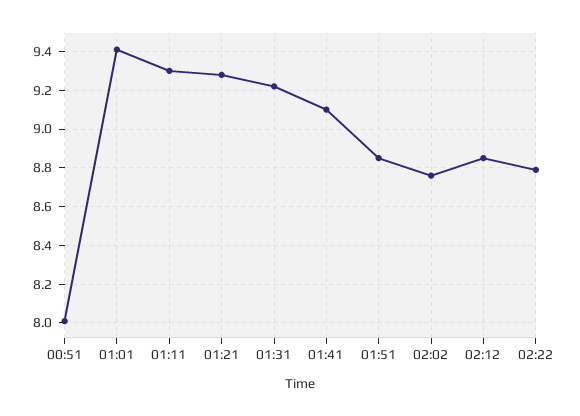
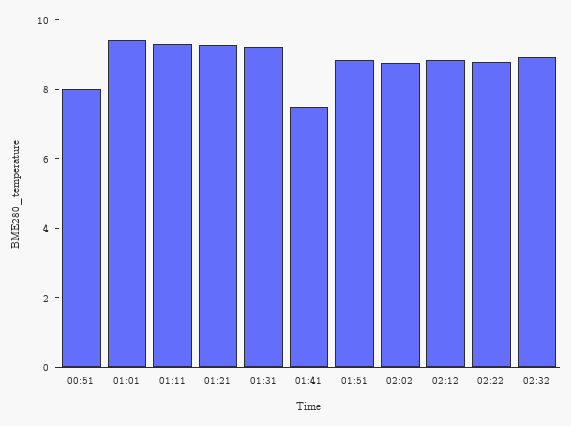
01:41: 9.1 -> 7.5
02:32: none -> 9

